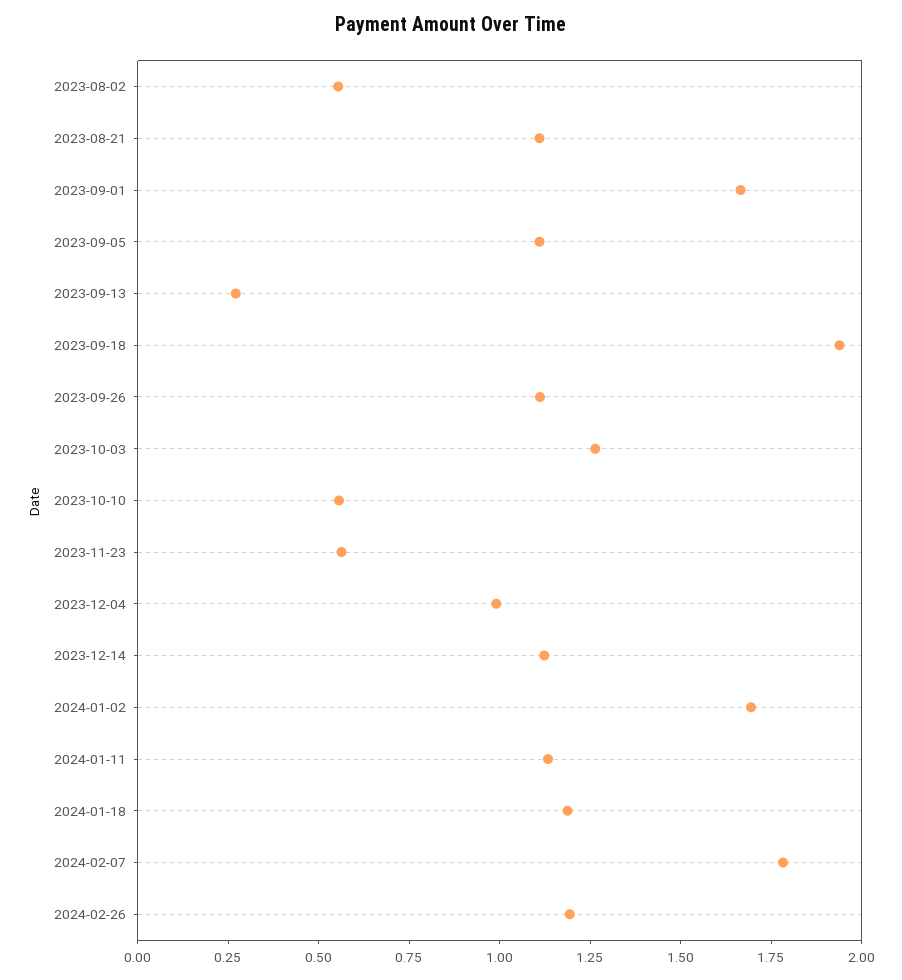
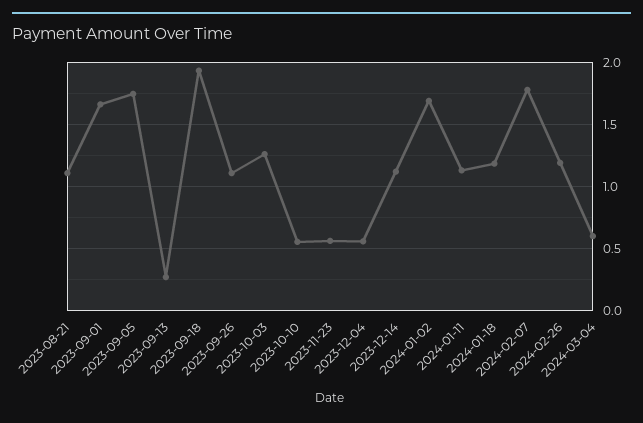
2023-08-02: 0.55 -> none
2023-09-05: 1.1 -> 1.75
2023-12-04: 1 -> 0.55
2024-03-04: none -> 0.6

